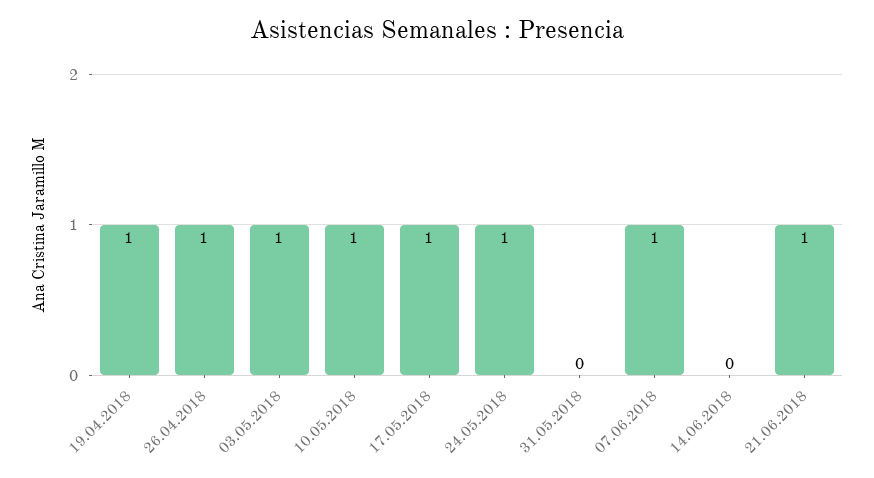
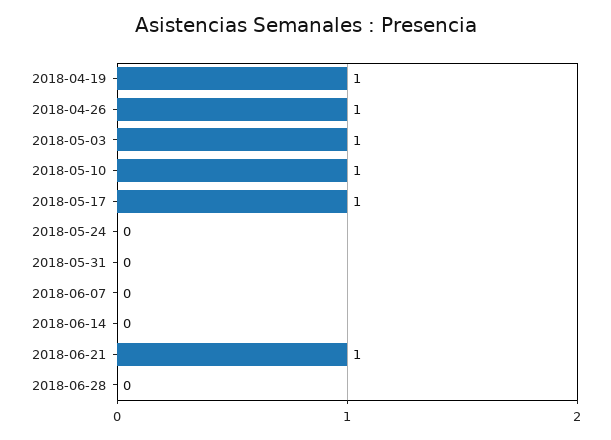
24.05.2018: 1 -> 0
07.06.2018: 1 -> 0
2018-06-28: none -> 0

